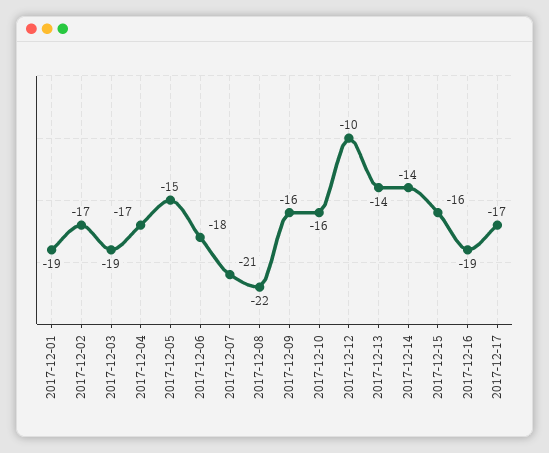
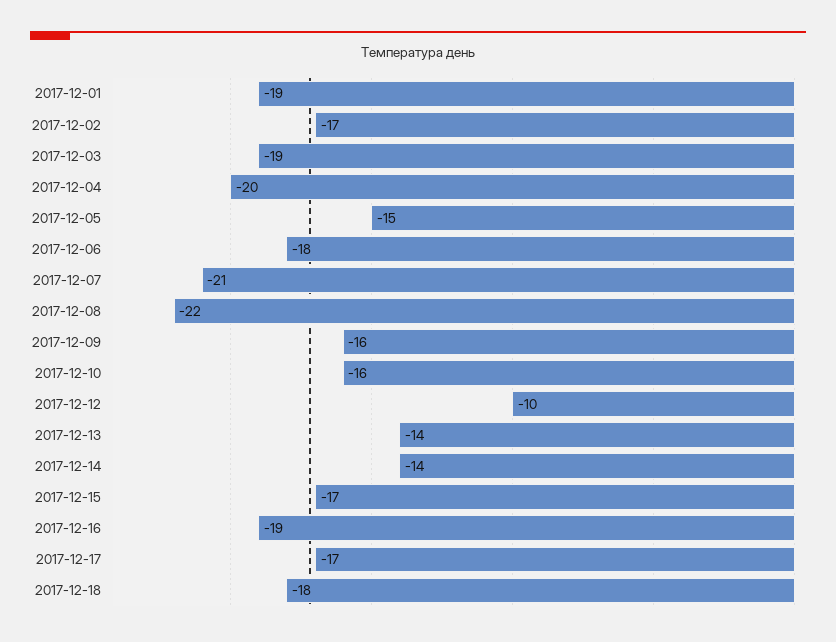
2017-12-04: -17 -> -20
2017-12-15: -16 -> -17
2017-12-18: none -> -18

